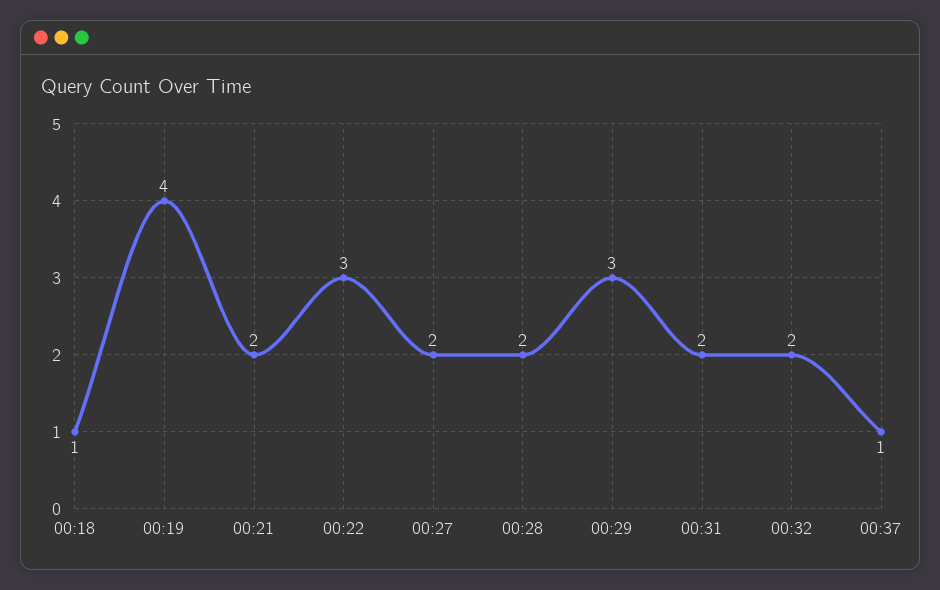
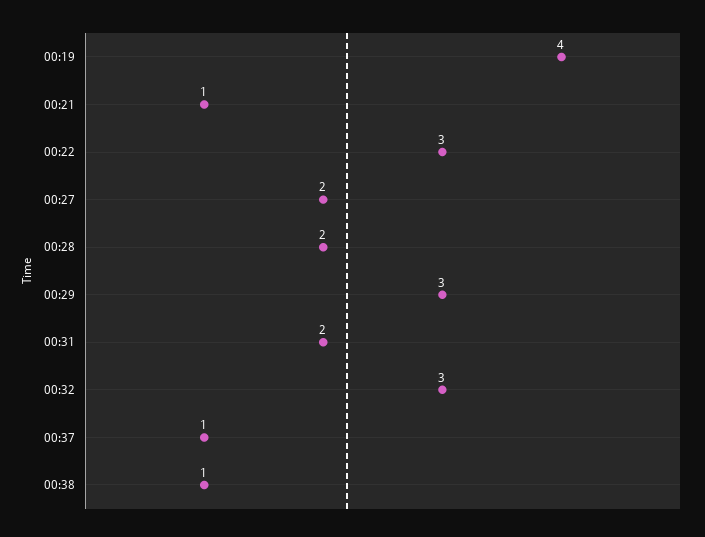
00:18: 1 -> none
00:21: 2 -> 1
00:32: 2 -> 3
00:38: none -> 1

